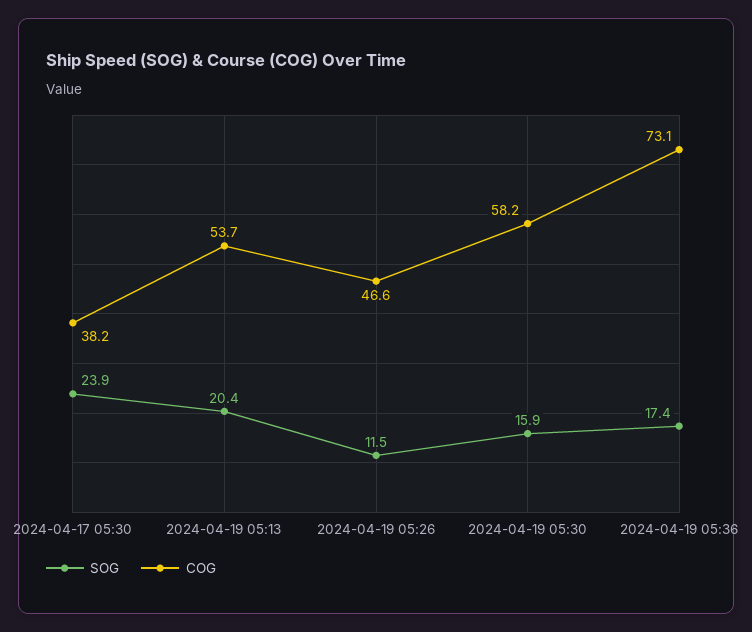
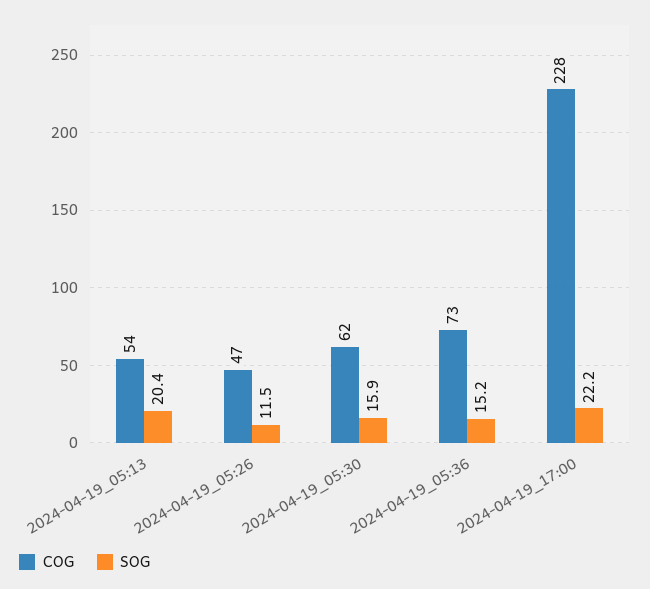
SOG, 2024-04-17 05:30: 23.9 -> none
COG, 2024-04-17 05:30: 38.2 -> none
COG, 2024-04-19 05:30: 58.2 -> 62
SOG, 2024-04-19 05:36: 17.4 -> 15.2
COG, 2024-04-19_17:00: none -> 228
SOG, 2024-04-19_17:00: none -> 22.2

